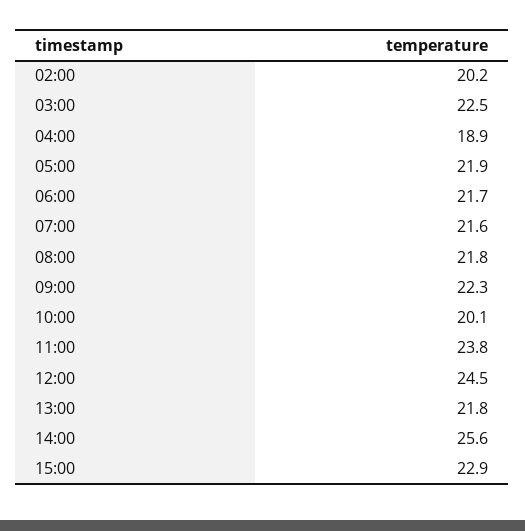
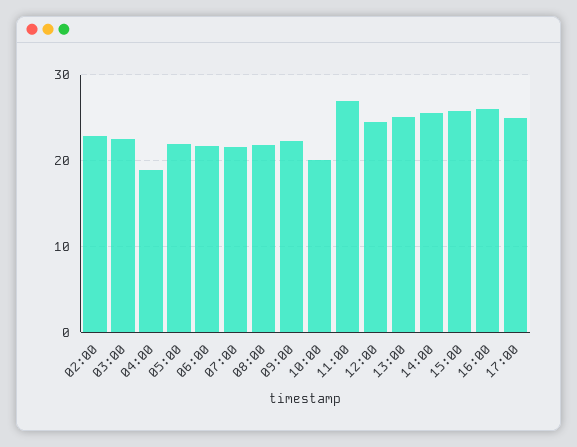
02:00: 20.2 -> 23
11:00: 23.8 -> 27
13:00: 21.8 -> 25
15:00: 22.9 -> 26
16:00: none -> 26
17:00: none -> 25

